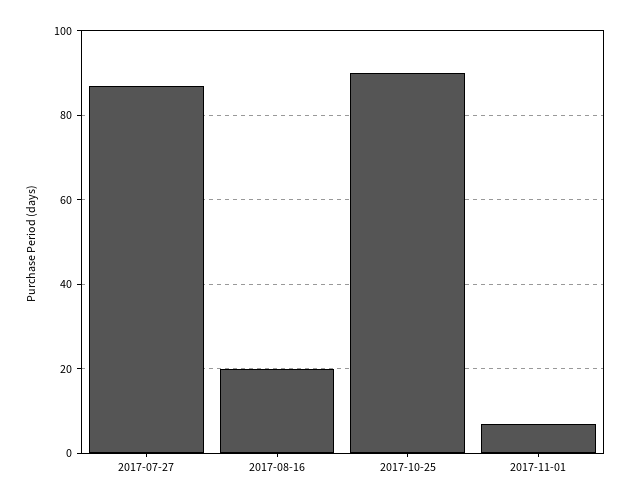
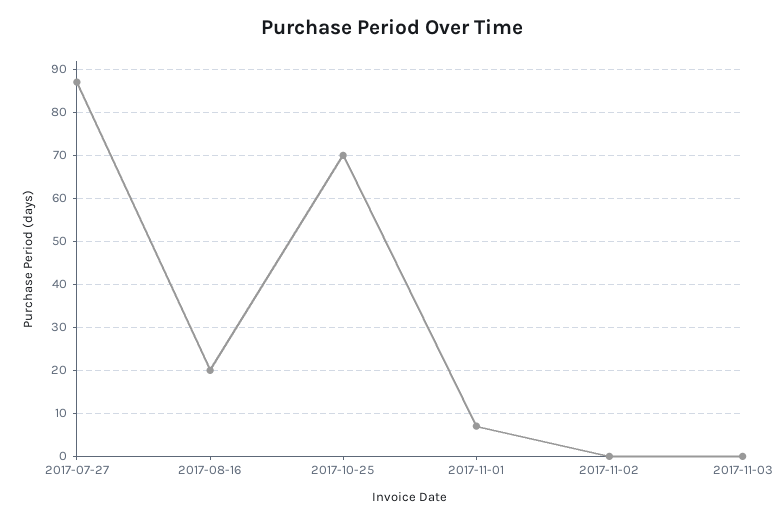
2017-10-25: 90 -> 70
2017-11-02: none -> 0
2017-11-03: none -> 0

